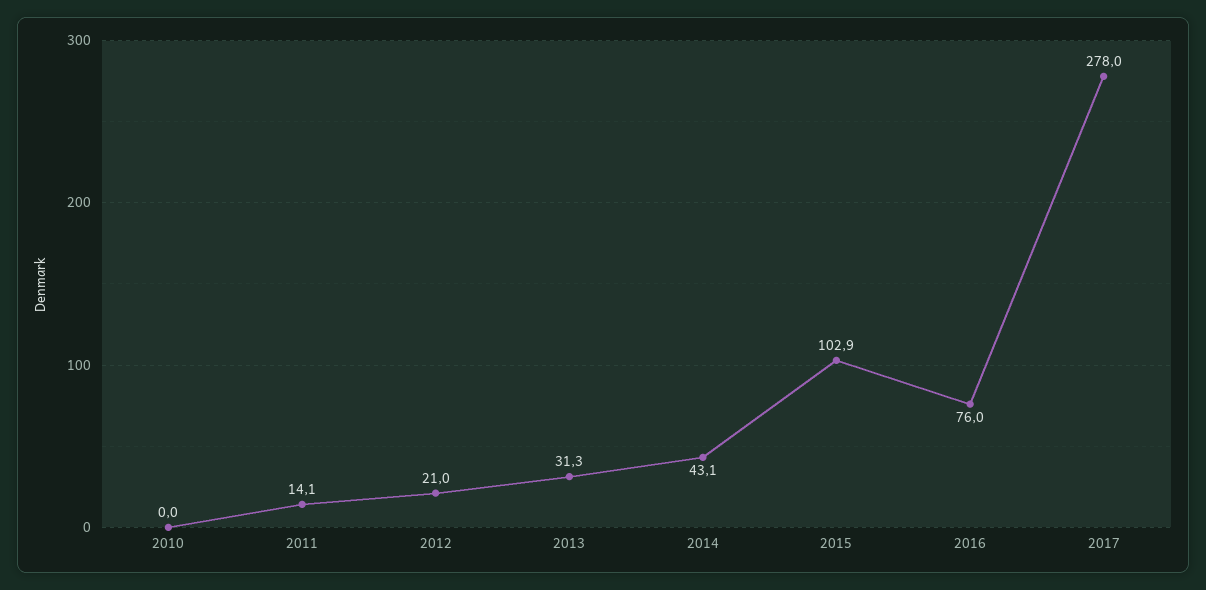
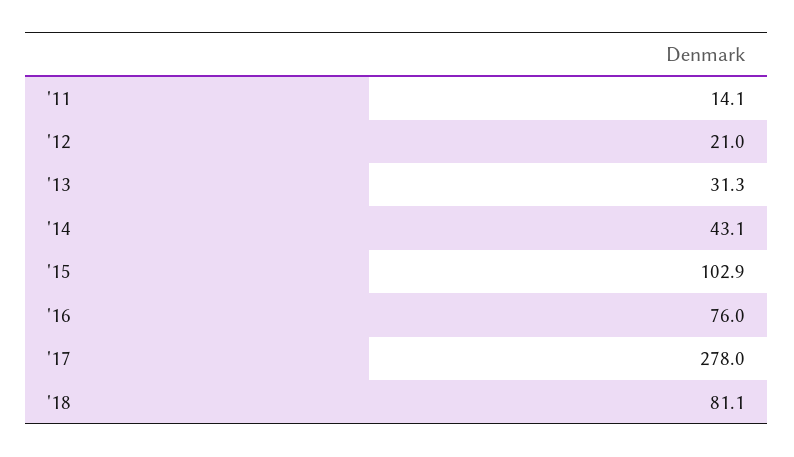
2010: 0 -> none
'18: none -> 81.1

